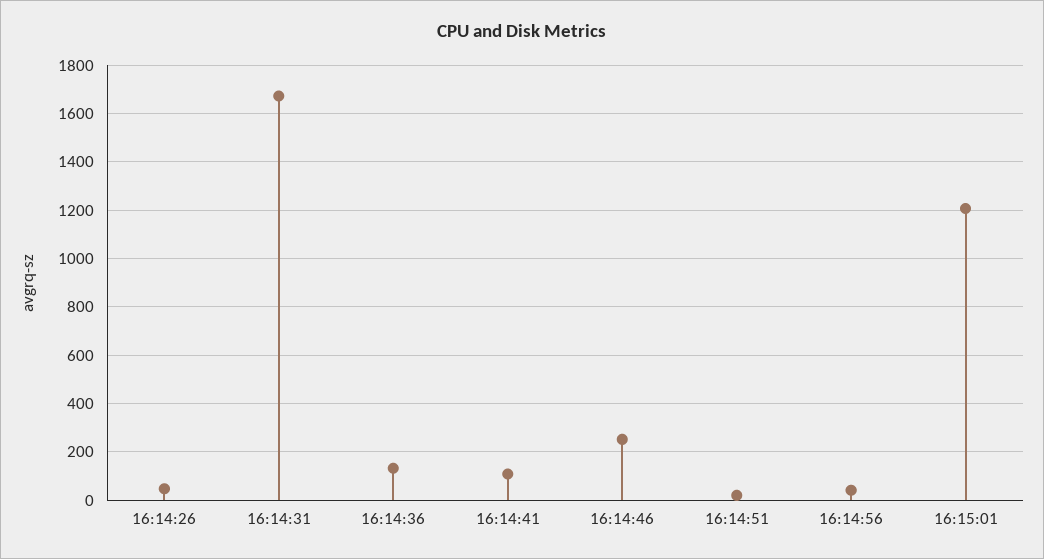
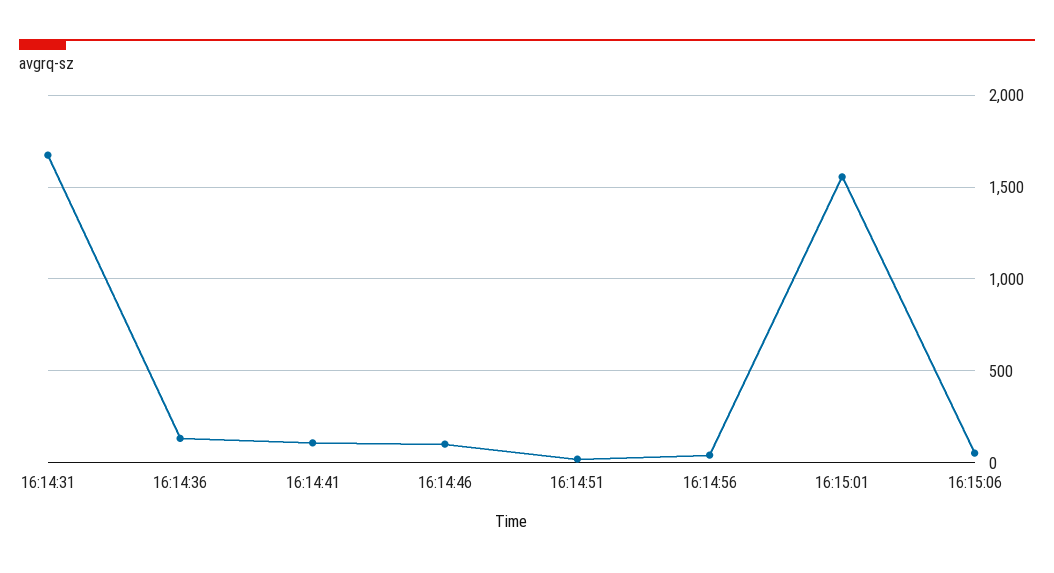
16:14:26: 50 -> none
16:14:46: 250 -> 100
16:15:01: 1200 -> 1550
16:15:06: none -> 50

